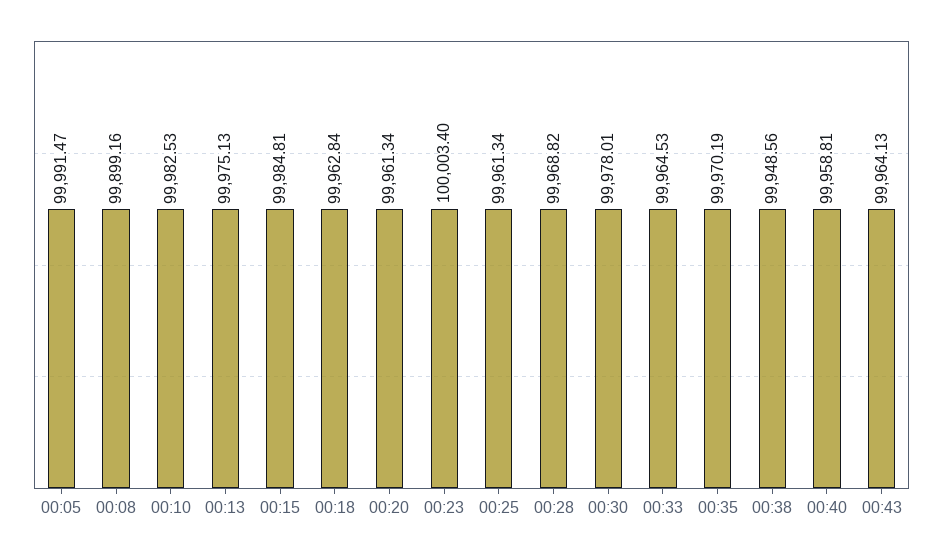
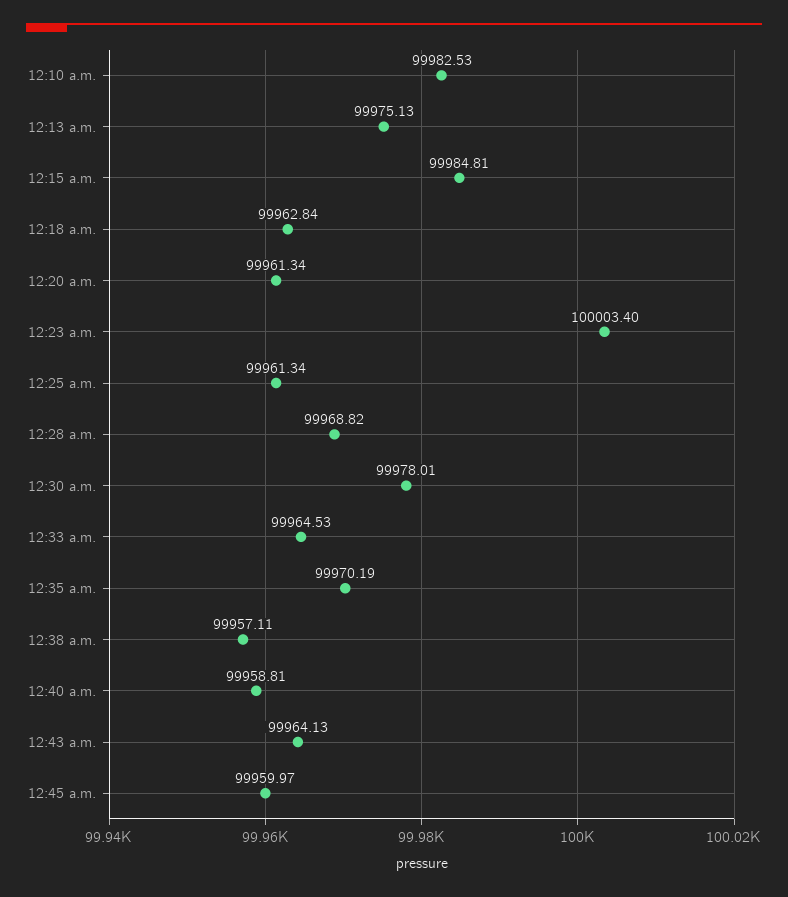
00:05: 99991.47 -> none
00:08: 99899.16 -> none
00:38: 99948.56 -> 99957.11
12:45 a.m.: none -> 99959.97

